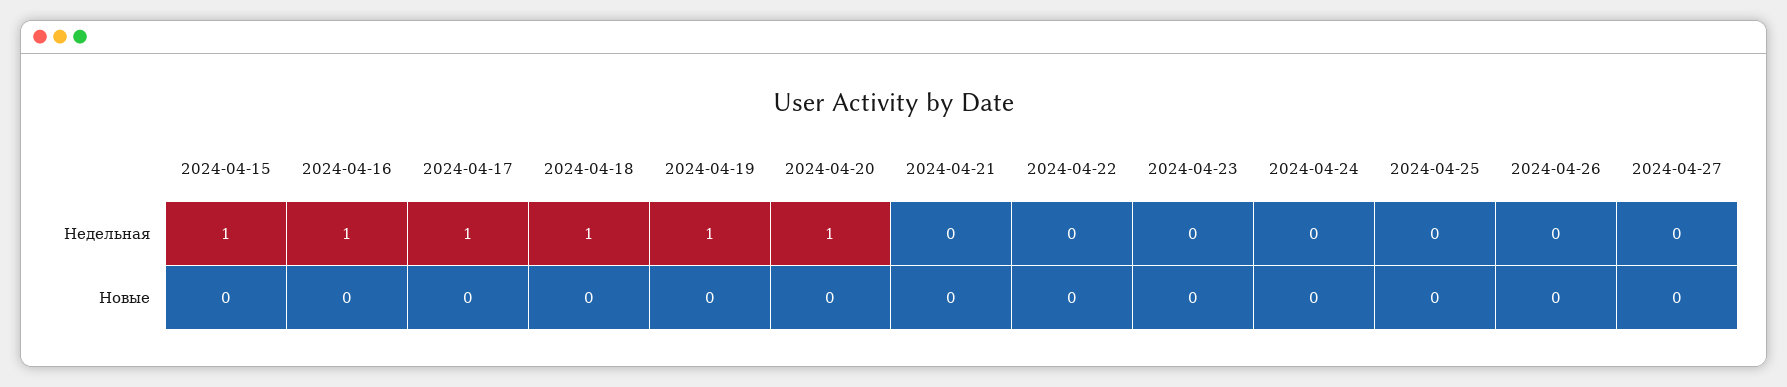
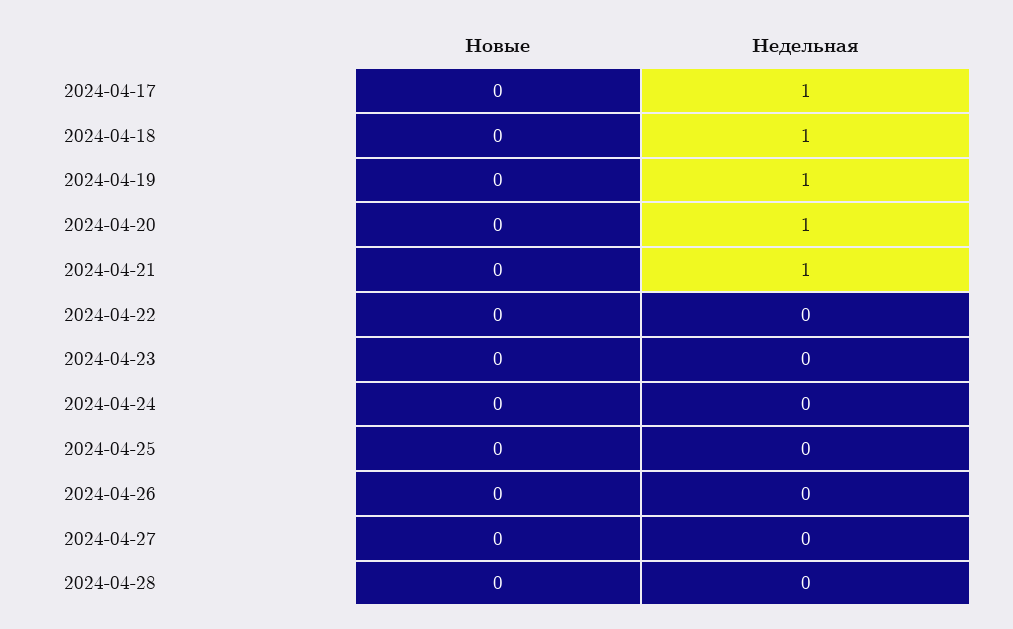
2024-04-15, Недельная: 1 -> none
2024-04-16, Недельная: 1 -> none
2024-04-21, Недельная: 0 -> 1
2024-04-15, Новые: 0 -> none
2024-04-16, Новые: 0 -> none
2024-04-28, Новые: none -> 0
2024-04-28, Недельная: none -> 0

